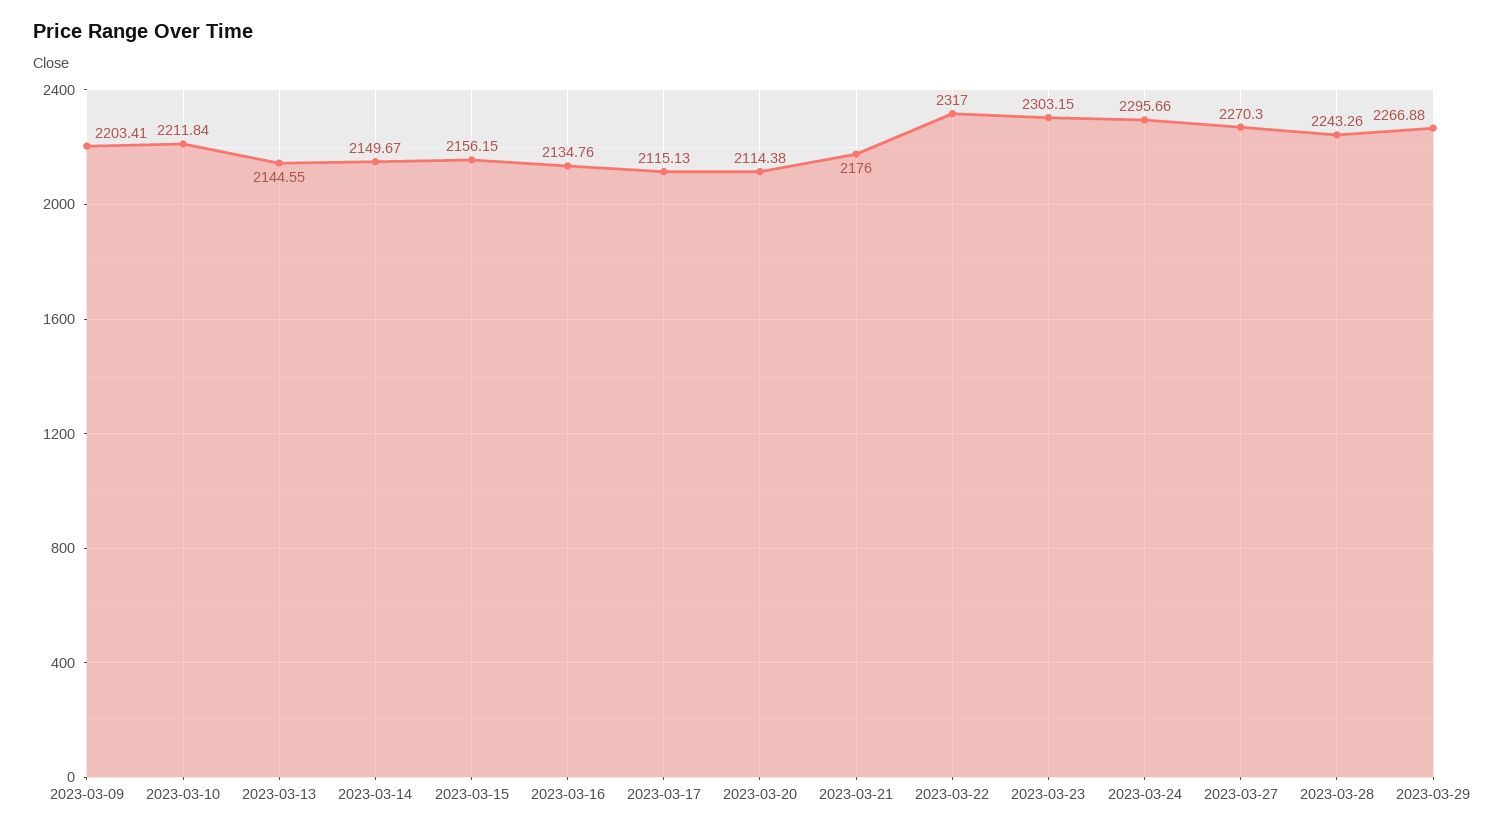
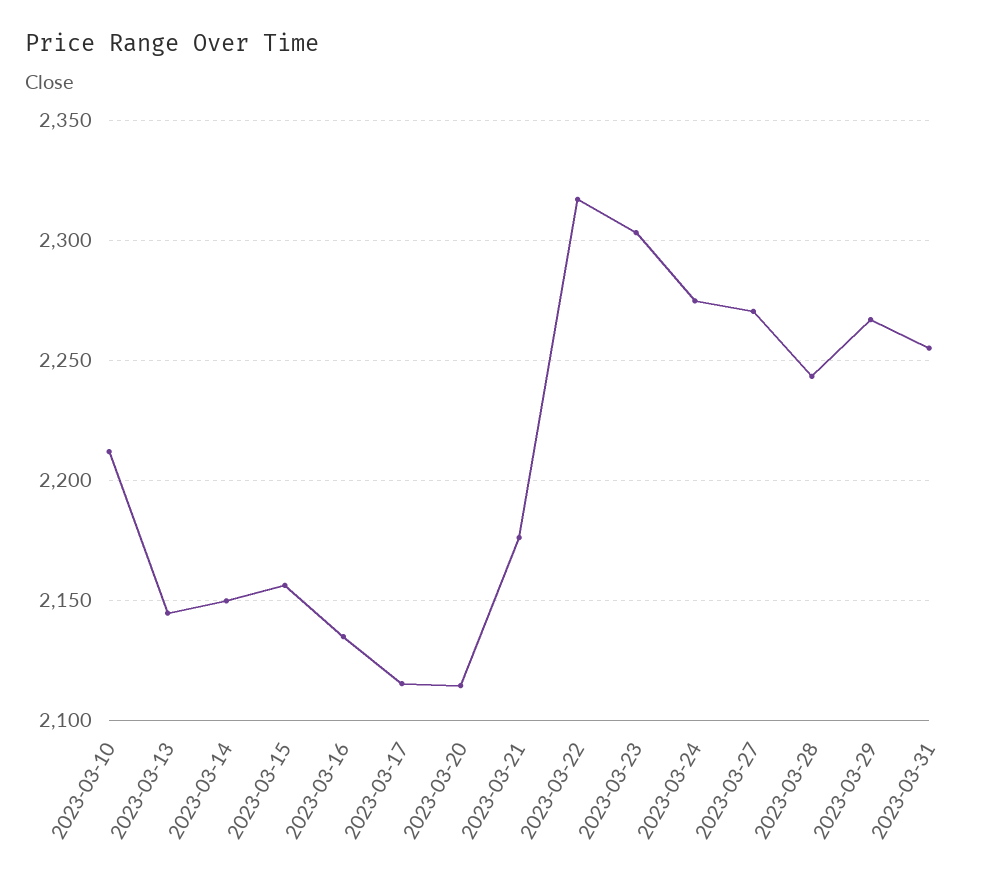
2023-03-09: 2203.41 -> none
2023-03-24: 2295.66 -> 2275
2023-03-31: none -> 2255

